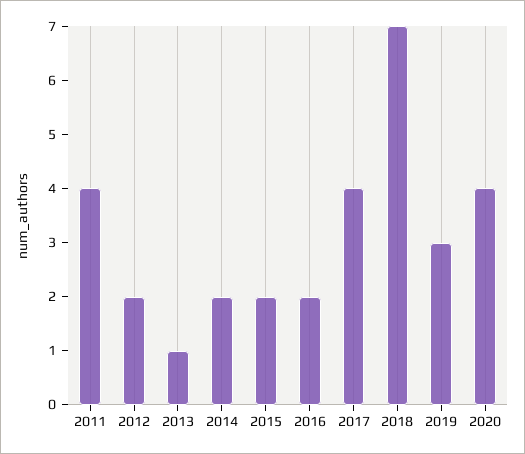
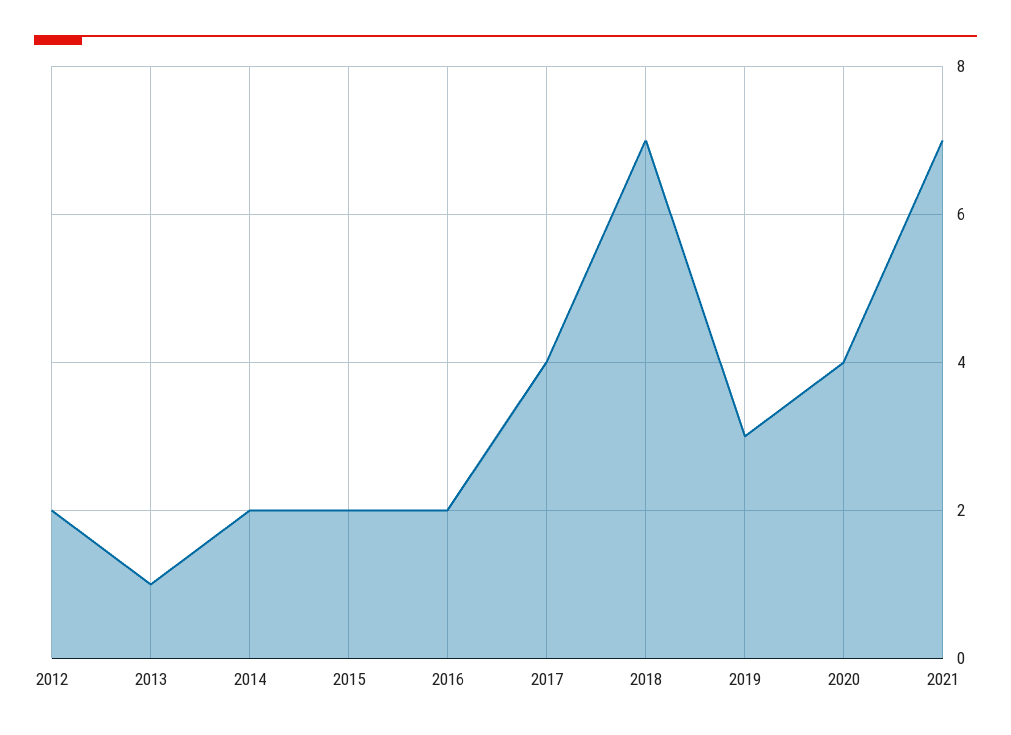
2011: 4 -> none
2021: none -> 7

